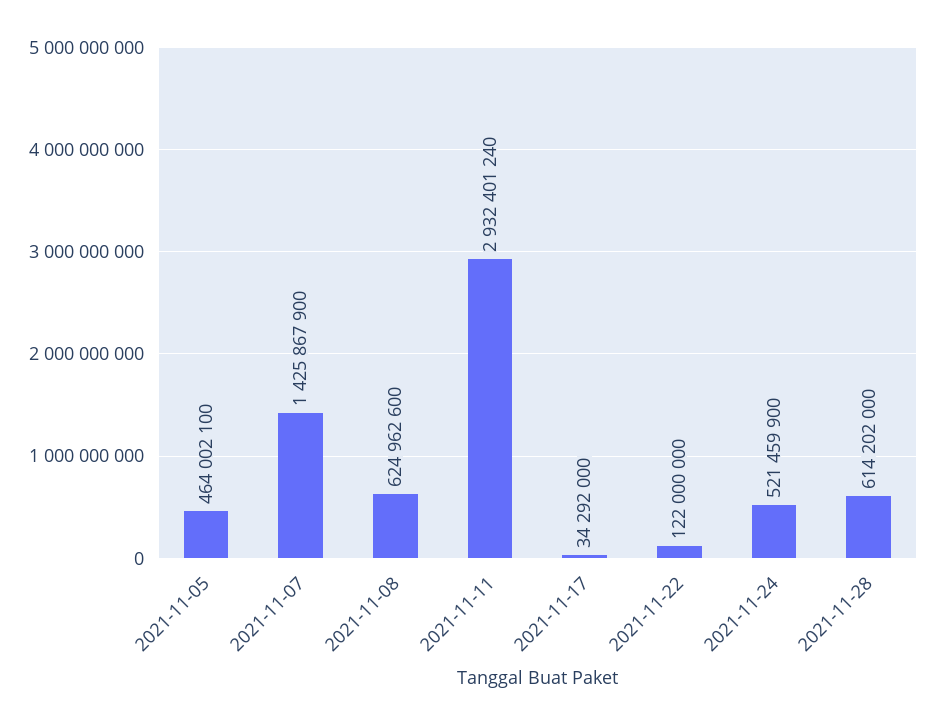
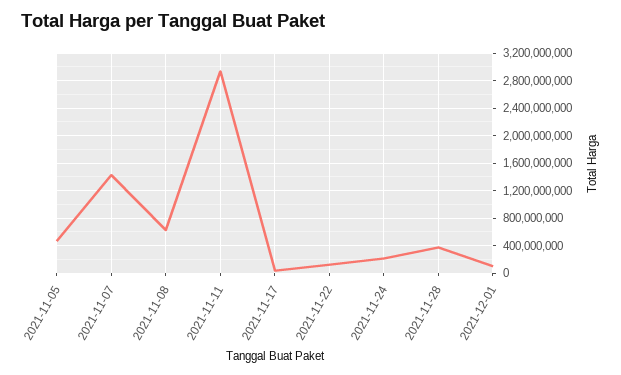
2021-11-24: 521459900 -> 200000000
2021-11-28: 614202000 -> 400000000
2021-12-01: none -> 100000000

